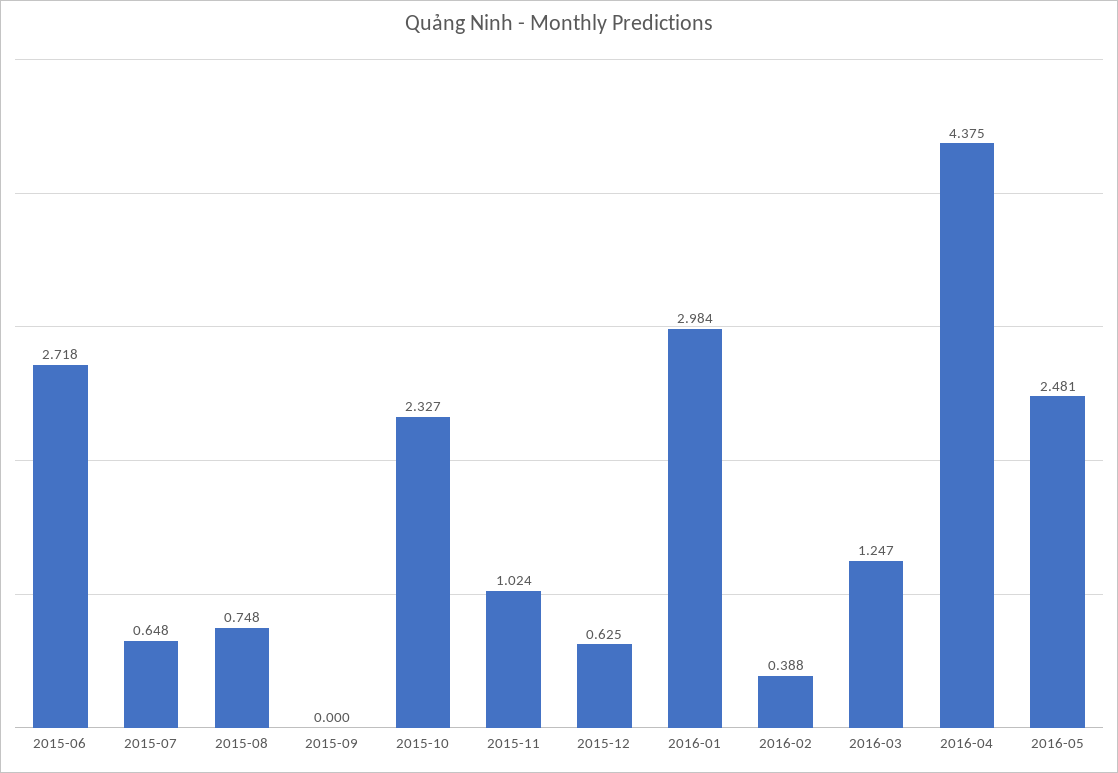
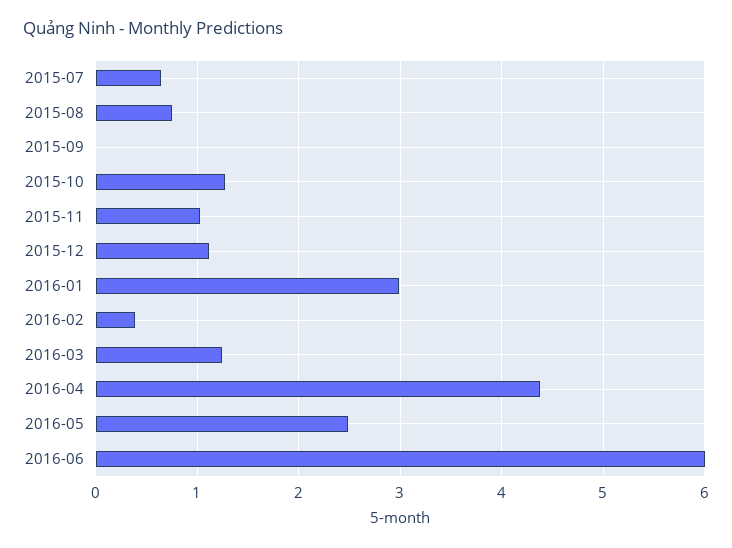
2015-06: 2.718 -> none
2015-10: 2.327 -> 1.3
2015-12: 0.625 -> 1.1
2016-06: none -> 6

